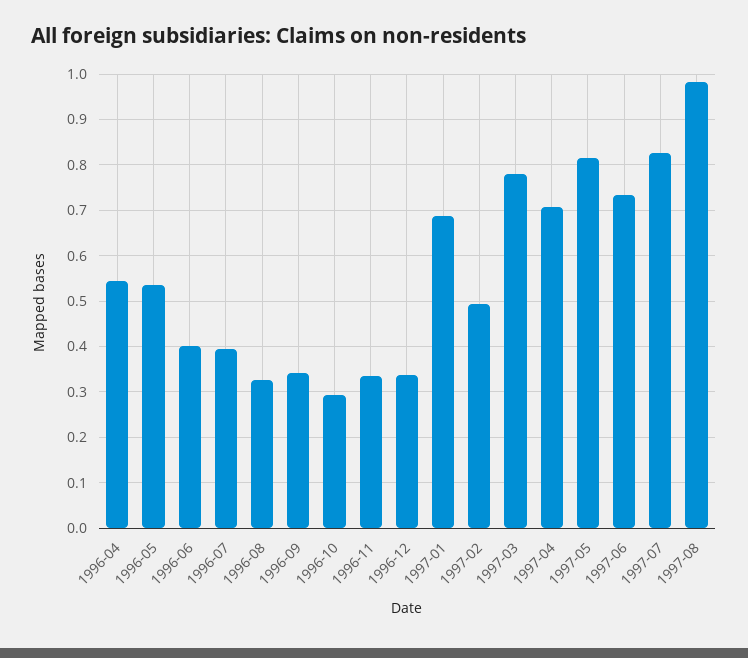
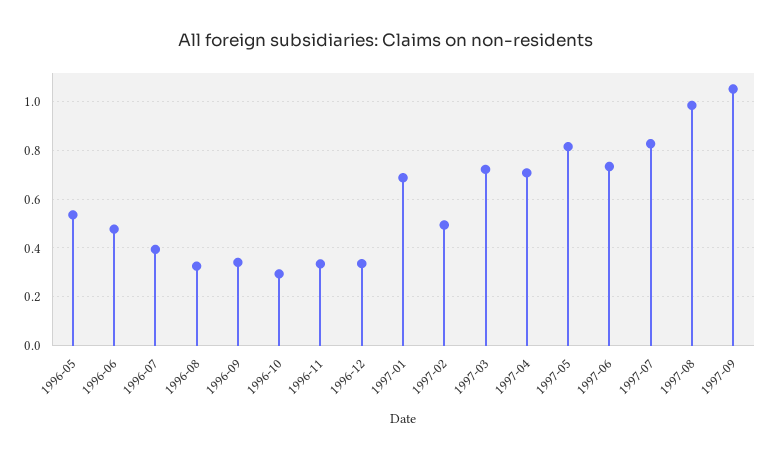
1996-04: 0.54 -> none
1996-06: 0.4 -> 0.475
1997-03: 0.78 -> 0.725
1997-09: none -> 1.05

